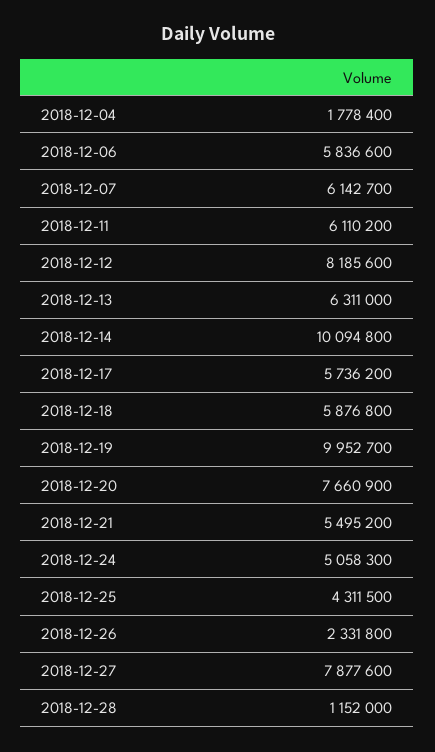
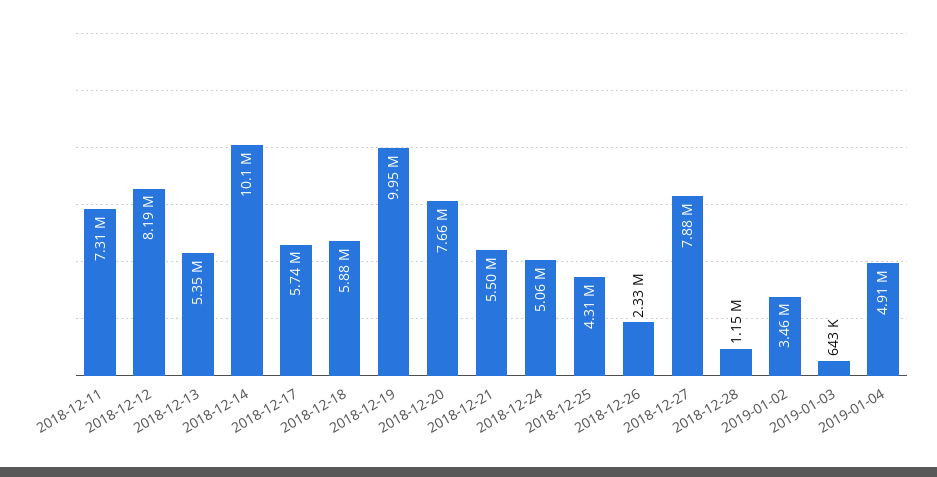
2018-12-04: 1778400 -> none
2018-12-06: 5836600 -> none
2018-12-07: 6142700 -> none
2018-12-11: 6110200 -> 7310000
2018-12-13: 6311000 -> 5350000
2019-01-02: none -> 3460000
2019-01-03: none -> 643000
2019-01-04: none -> 4910000

